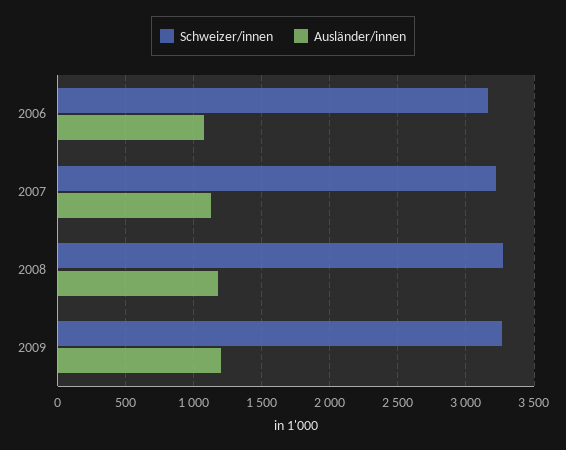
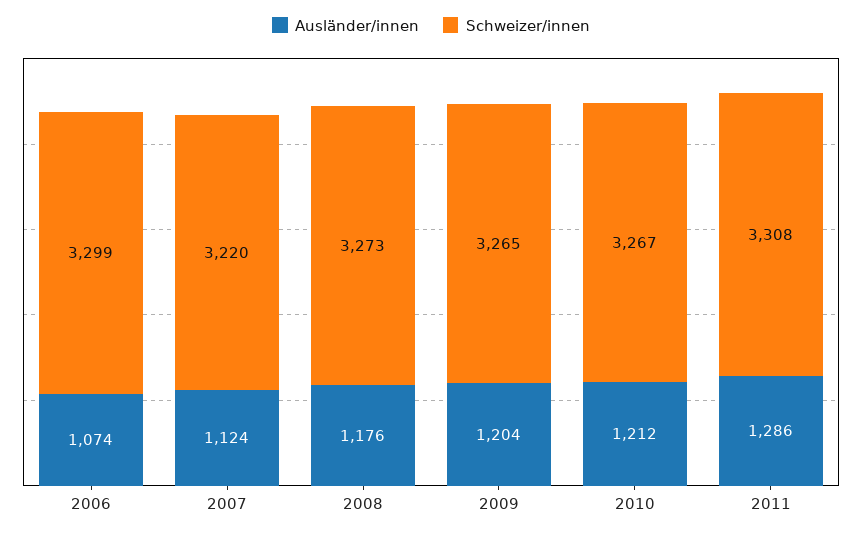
Schweizer/innen, 2006: 3150 -> 3299
Ausländer/innen, 2010: none -> 1212
Schweizer/innen, 2010: none -> 3267
Ausländer/innen, 2011: none -> 1286
Schweizer/innen, 2011: none -> 3308

